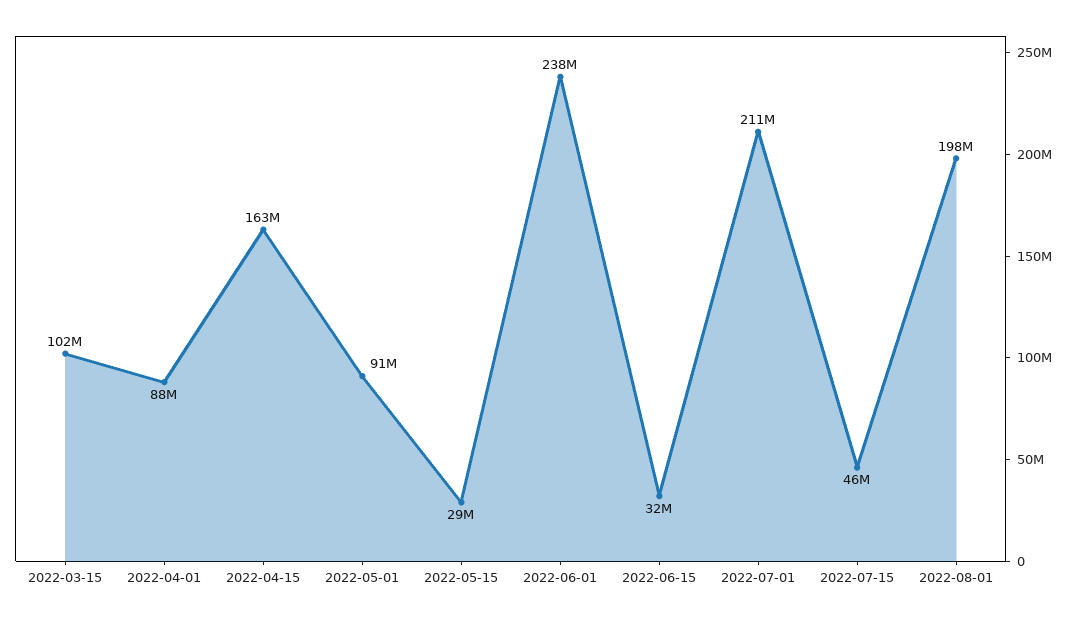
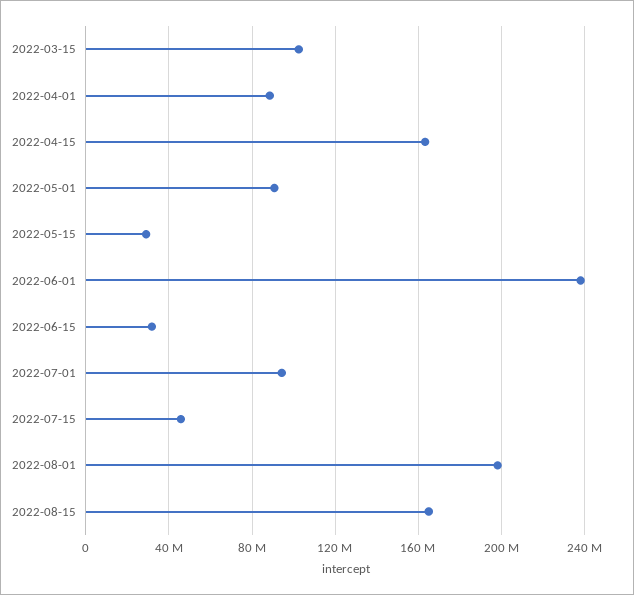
2022-07-01: 211000000 -> 95000000
2022-08-15: none -> 165000000

